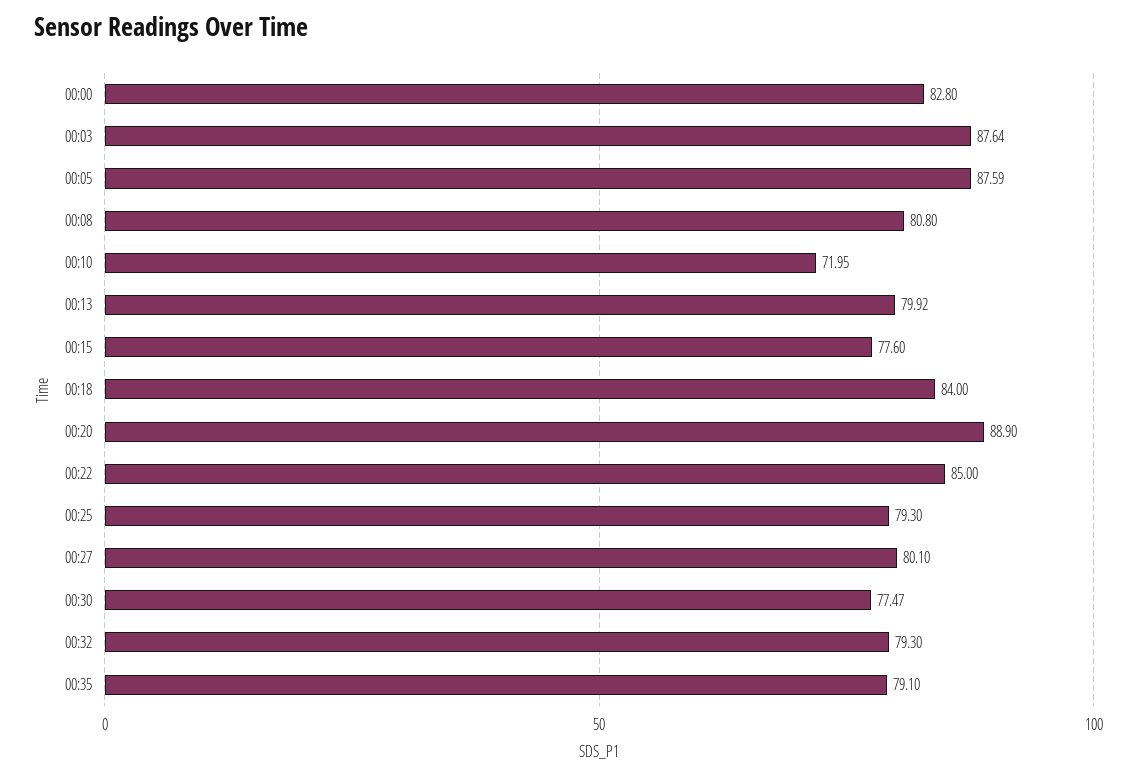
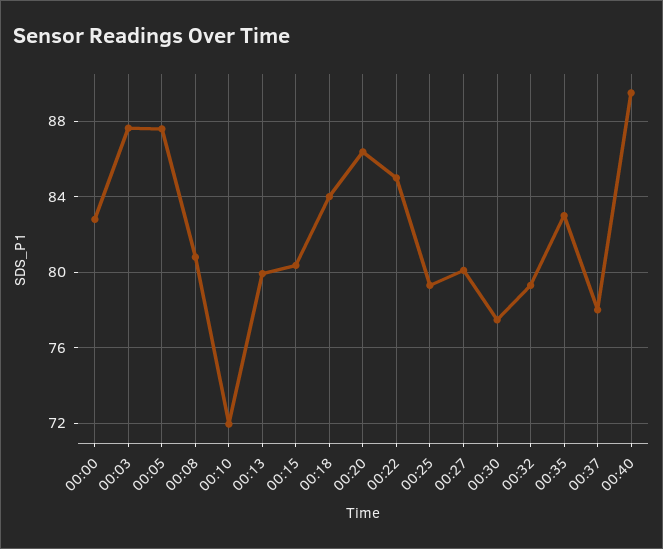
00:15: 77.6 -> 80.5
00:20: 88.9 -> 86.5
00:35: 79.1 -> 83
00:37: none -> 78
00:40: none -> 89.5

